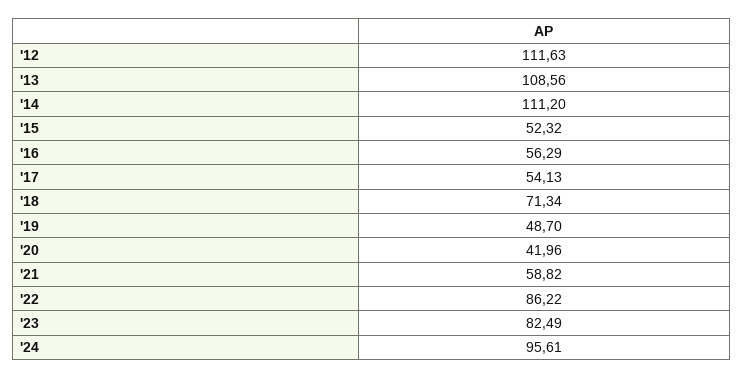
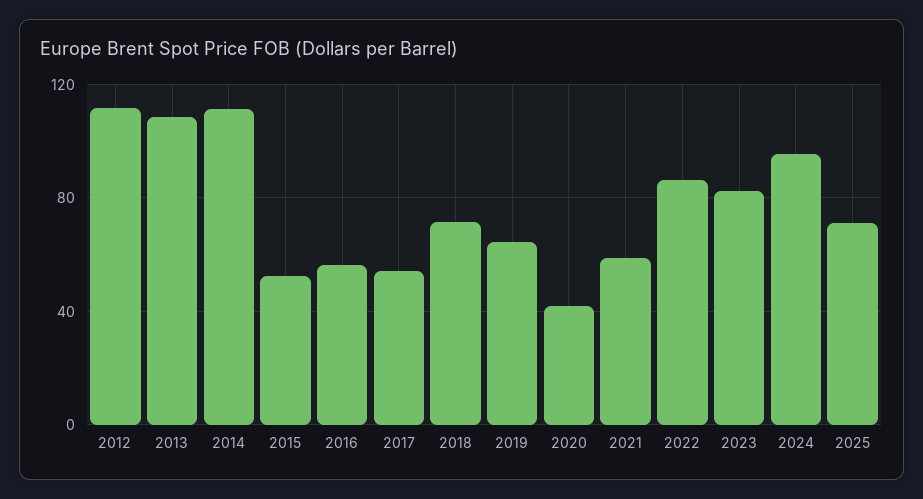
'19: 48.7 -> 65
2025: none -> 70

